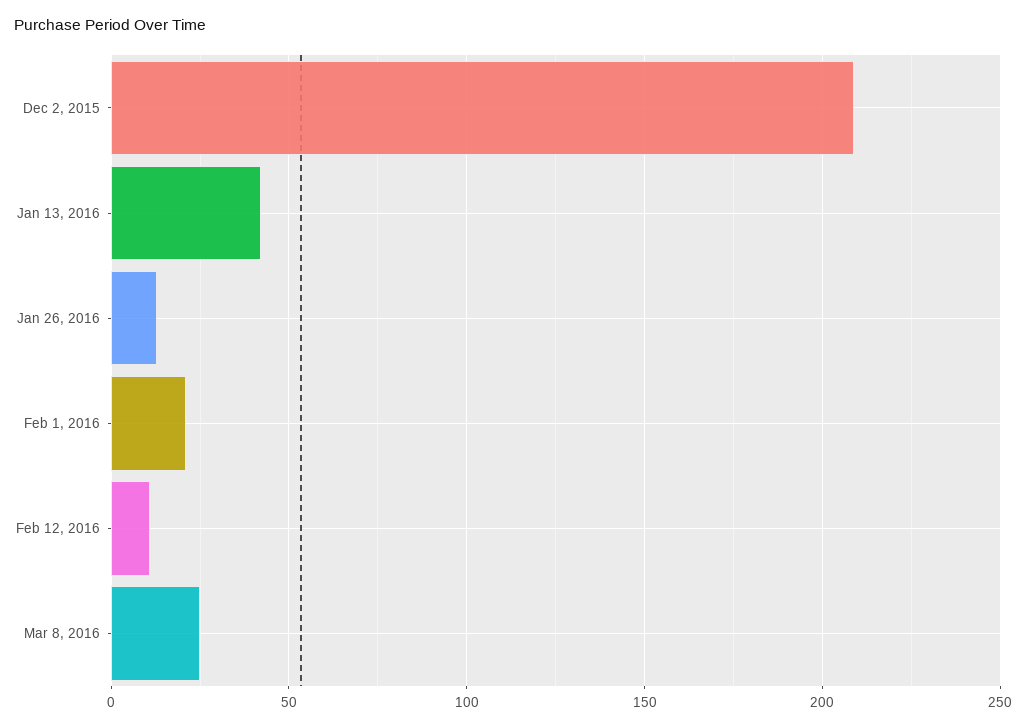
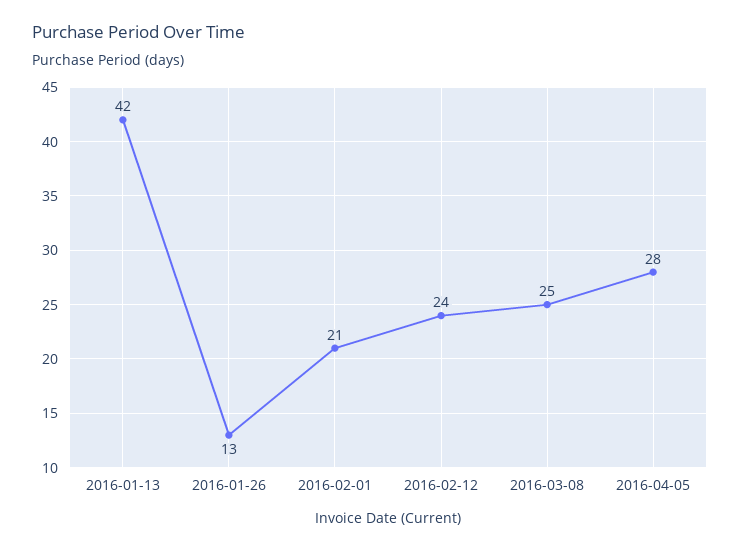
Dec 2, 2015: 210 -> none
Feb 12, 2016: 10 -> 24
2016-04-05: none -> 28

